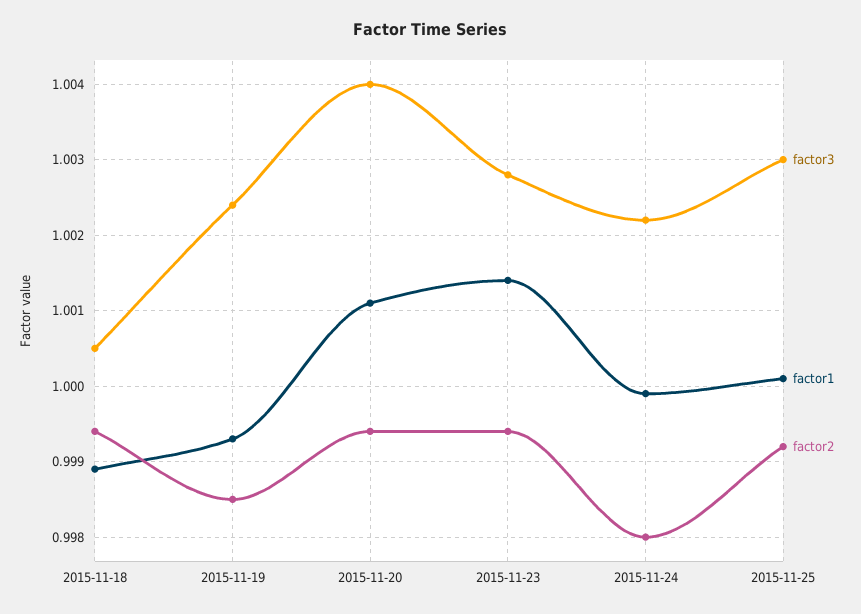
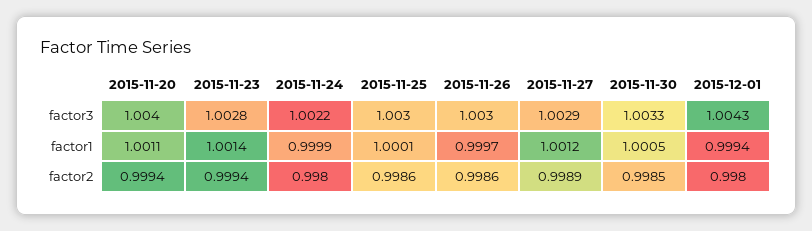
factor3, 2015-11-18: 1.0005 -> none
factor1, 2015-11-18: 0.9989 -> none
factor2, 2015-11-18: 0.9994 -> none
factor3, 2015-11-19: 1.0024 -> none
factor1, 2015-11-19: 0.9993 -> none
factor2, 2015-11-19: 0.9985 -> none
factor2, 2015-11-25: 0.9992 -> 0.9986
factor3, 2015-11-26: none -> 1.003
factor3, 2015-11-27: none -> 1.0029
factor3, 2015-11-30: none -> 1.0033
factor3, 2015-12-01: none -> 1.0043
factor1, 2015-11-26: none -> 0.9997
factor1, 2015-11-27: none -> 1.0012
factor1, 2015-11-30: none -> 1.0005
factor1, 2015-12-01: none -> 0.9994
factor2, 2015-11-26: none -> 0.9986
factor2, 2015-11-27: none -> 0.9989
factor2, 2015-11-30: none -> 0.9985
factor2, 2015-12-01: none -> 0.998

